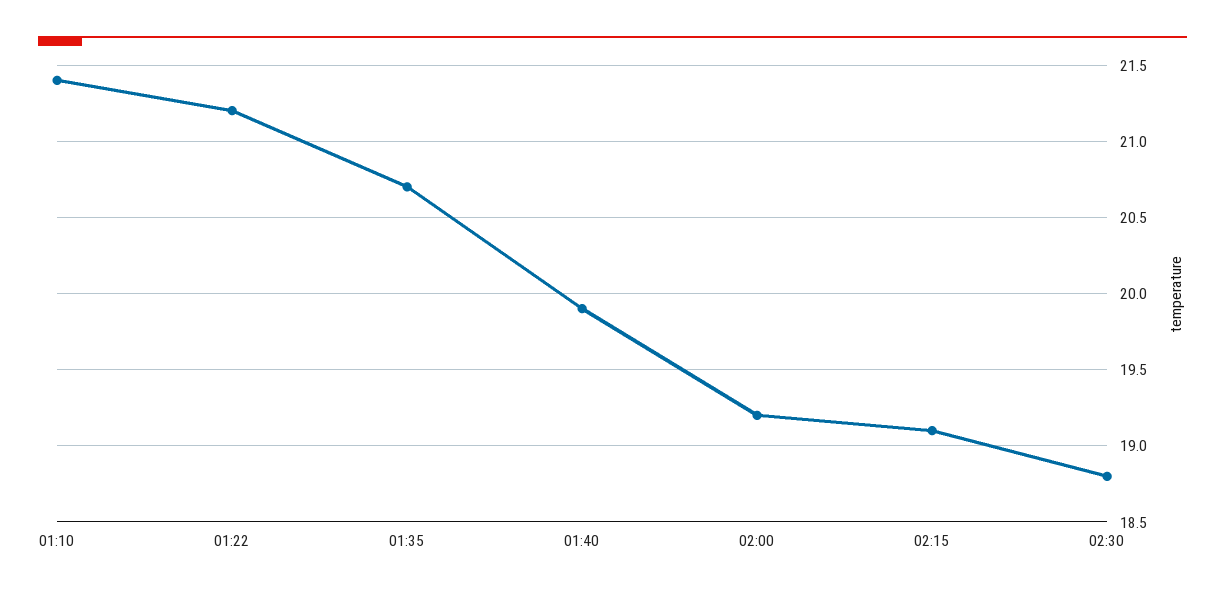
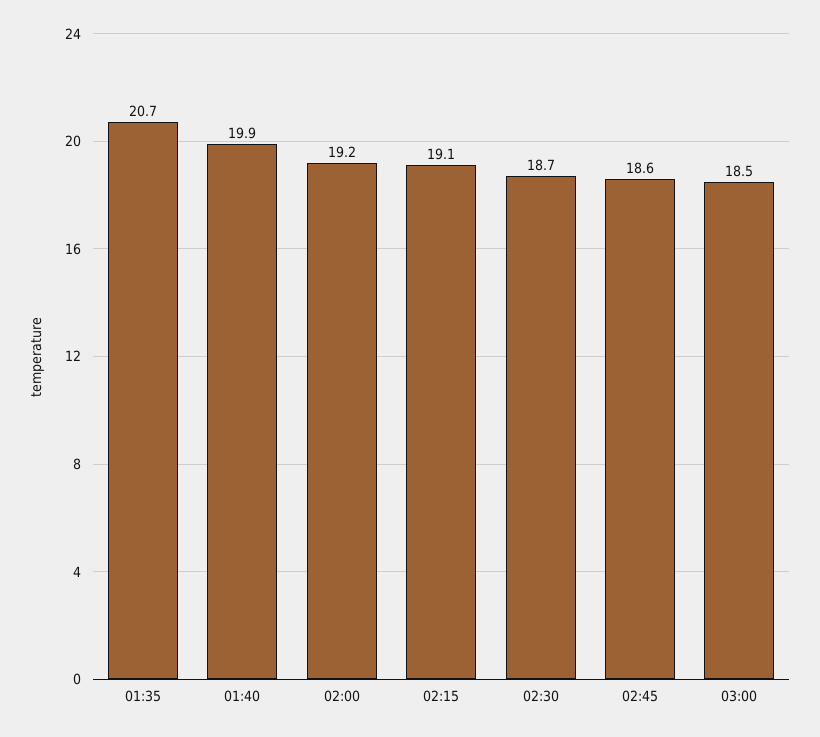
01:10: 21.4 -> none
01:22: 21.2 -> none
02:30: 18.8 -> 18.7
02:45: none -> 18.6
03:00: none -> 18.5

